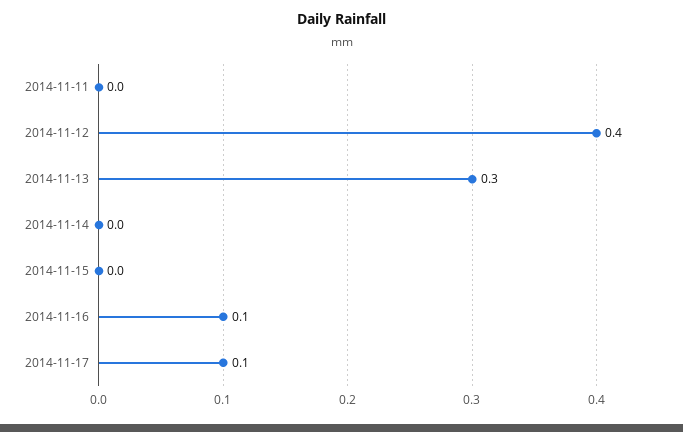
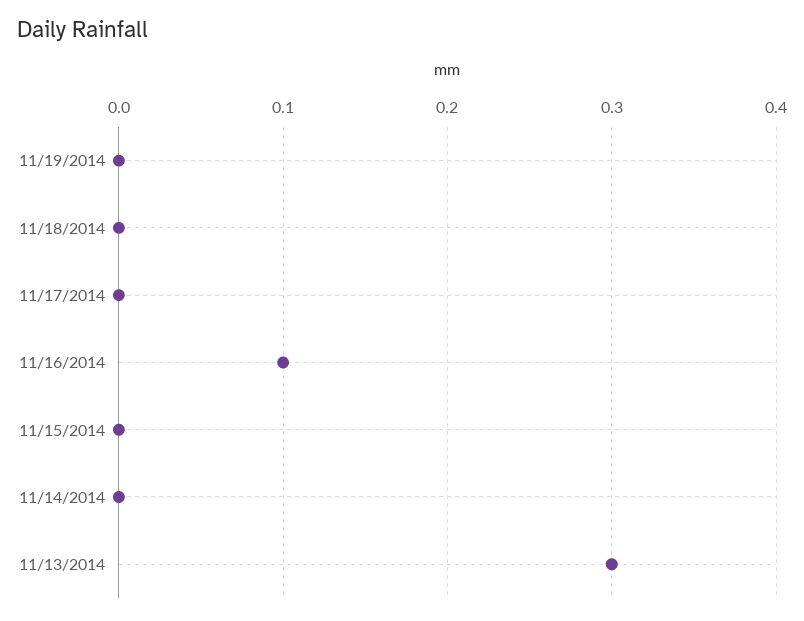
2014-11-11: 0 -> none
2014-11-12: 0.4 -> none
2014-11-17: 0.1 -> 0
11/19/2014: none -> 0
11/18/2014: none -> 0

